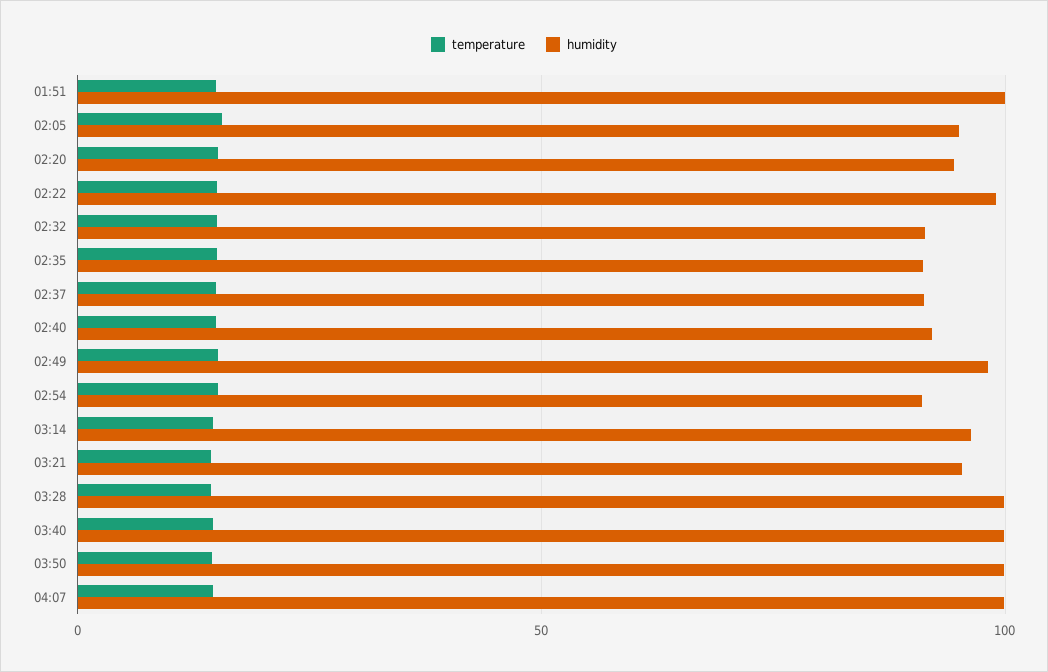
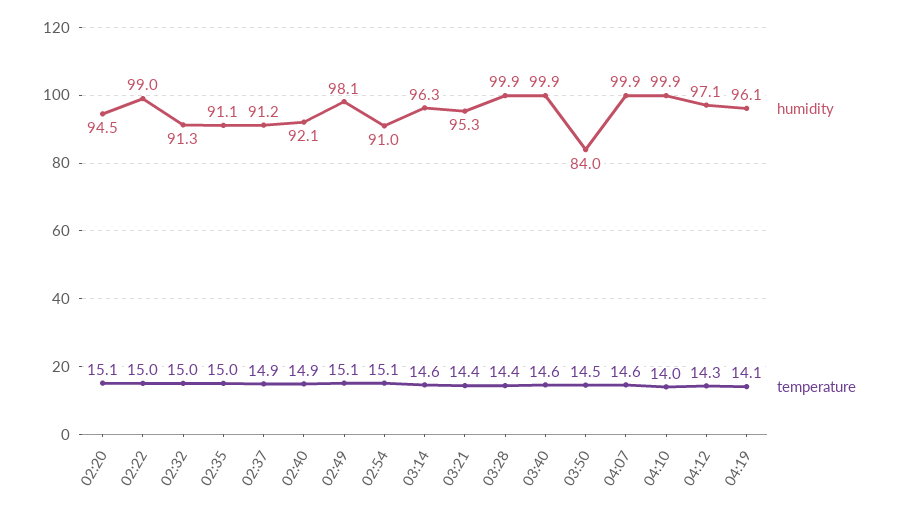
temperature, 01:51: 15 -> none
humidity, 01:51: 100 -> none
temperature, 02:05: 15 -> none
humidity, 02:05: 95 -> none
humidity, 03:50: 100 -> 84
humidity, 04:10: none -> 99.9
temperature, 04:10: none -> 14
humidity, 04:12: none -> 97.1
temperature, 04:12: none -> 14.3
humidity, 04:19: none -> 96.1
temperature, 04:19: none -> 14.1

